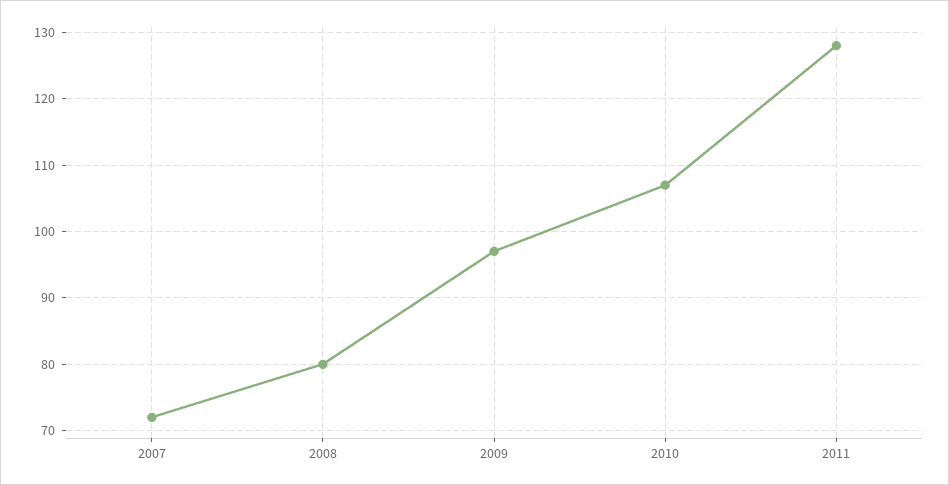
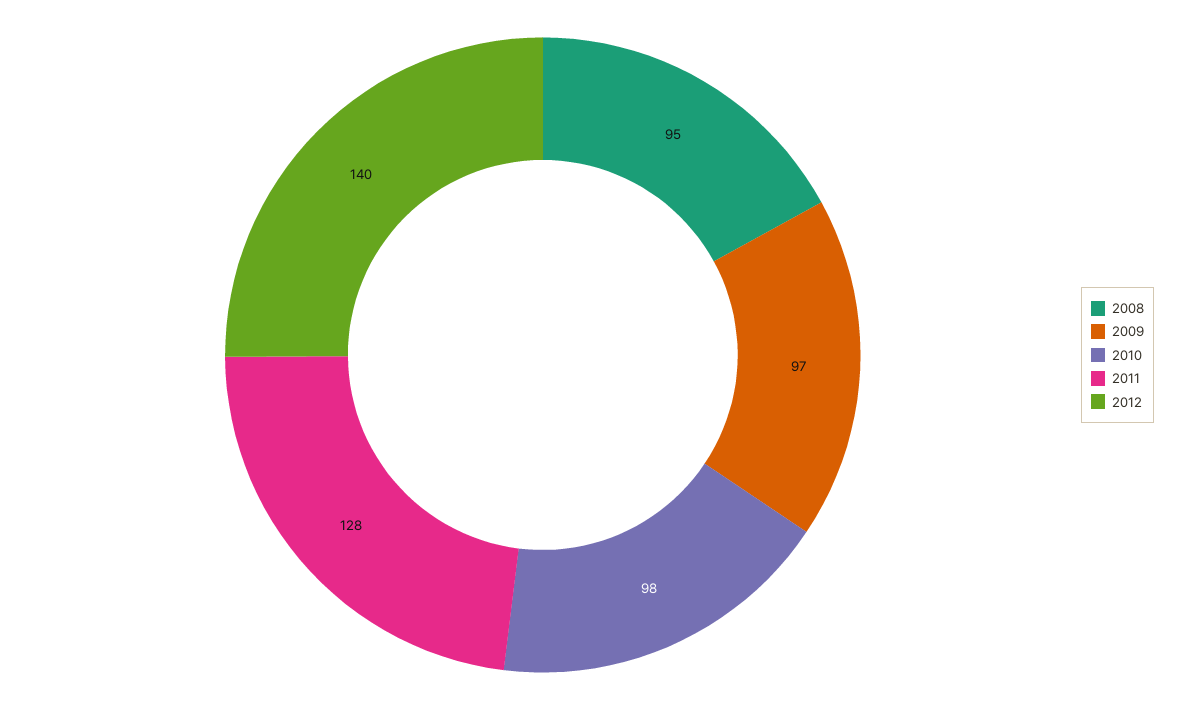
2007: 72 -> none
2008: 80 -> 95
2010: 107 -> 98
2012: none -> 140

